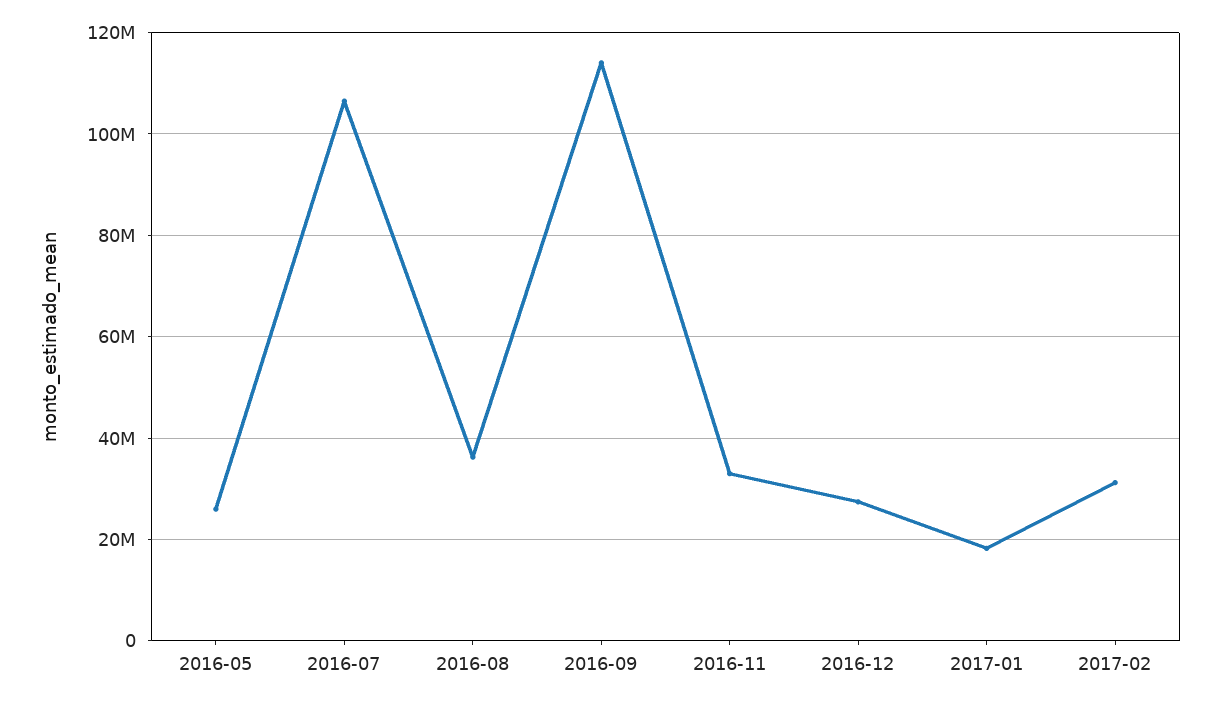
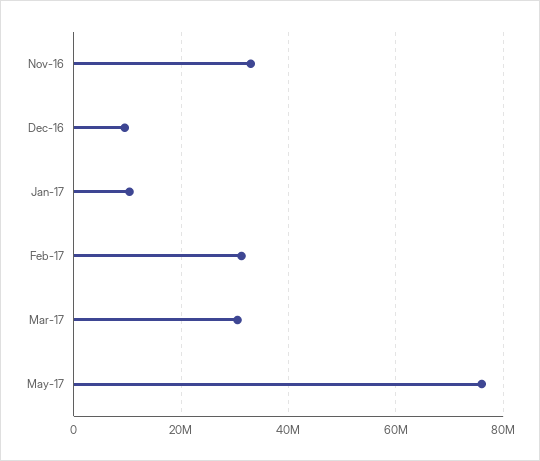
2016-05: 26000000 -> none
2016-07: 106000000 -> none
2016-08: 36000000 -> none
2016-09: 114000000 -> none
2016-12: 28000000 -> 10000000
2017-01: 18000000 -> 10000000
Mar-17: none -> 30000000
May-17: none -> 76000000

